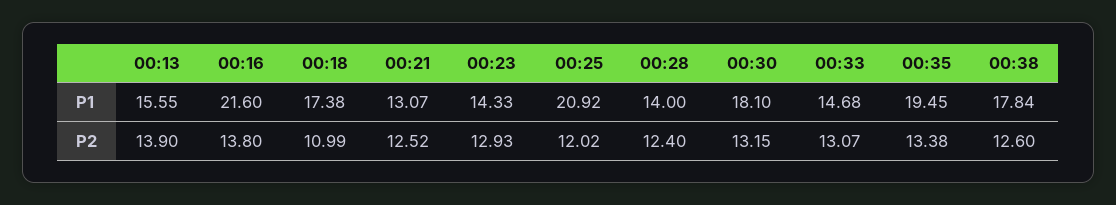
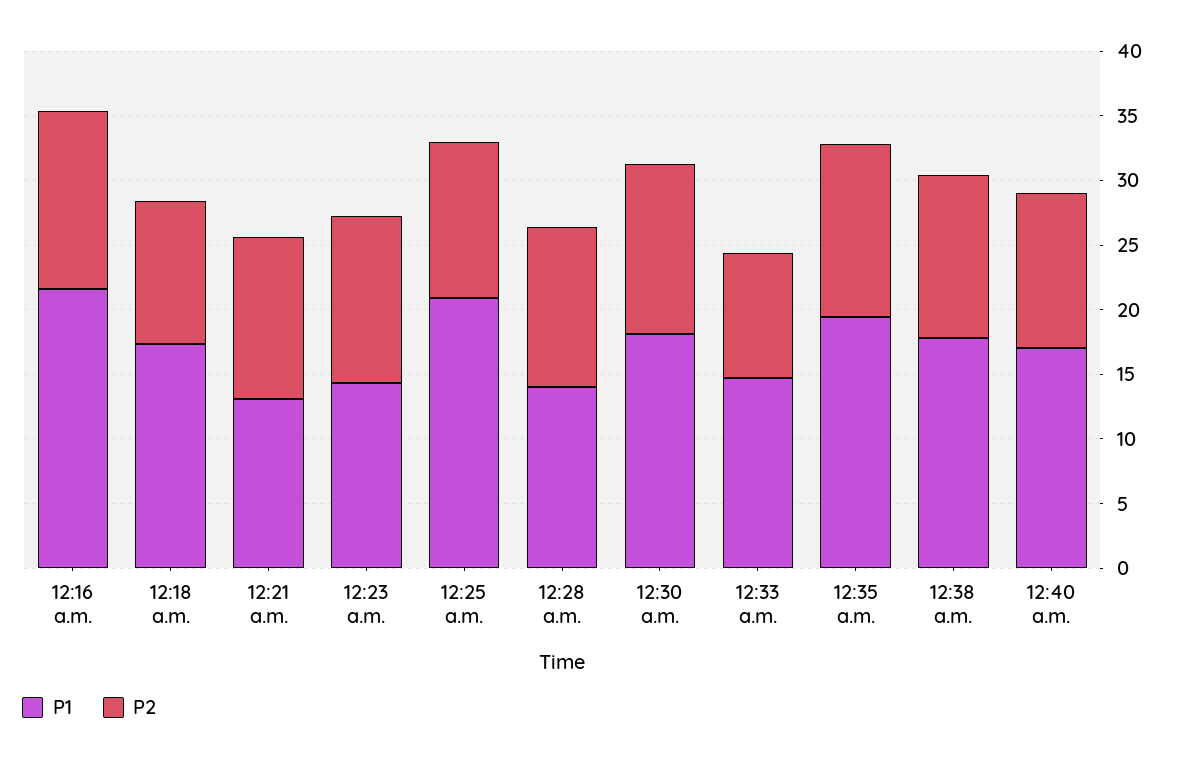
P1, 00:13: 15.55 -> none
P2, 00:13: 13.9 -> none
P2, 00:33: 13.07 -> 10
P1, 12:40 a.m.: none -> 17
P2, 12:40 a.m.: none -> 12

